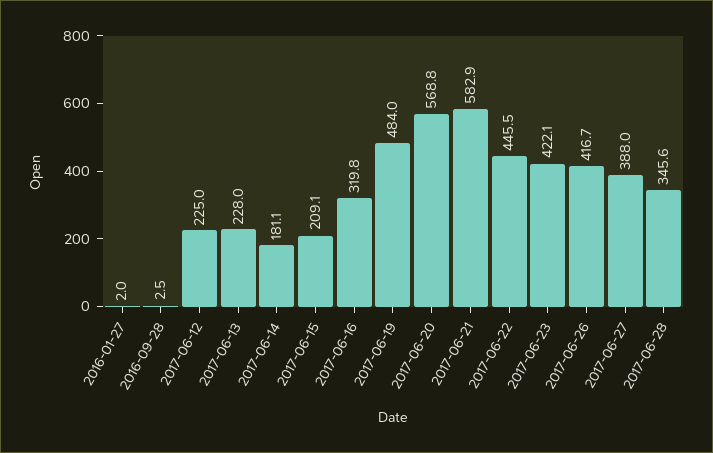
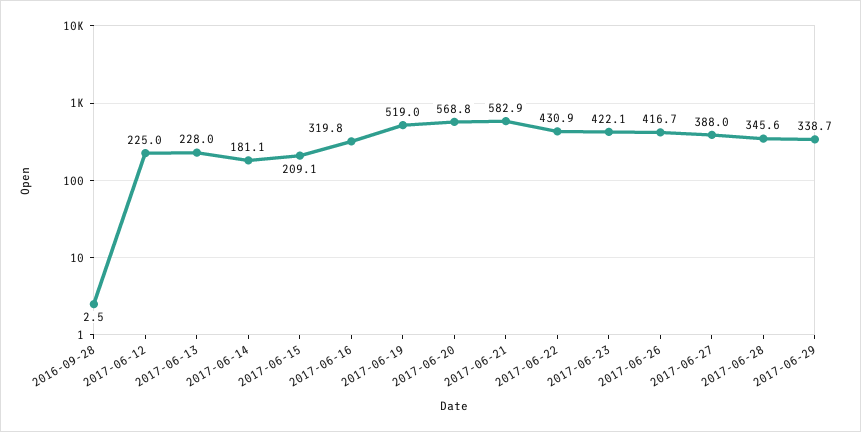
2016-01-27: 2 -> none
2017-06-19: 484 -> 519
2017-06-22: 445.5 -> 430.9
2017-06-29: none -> 338.7

